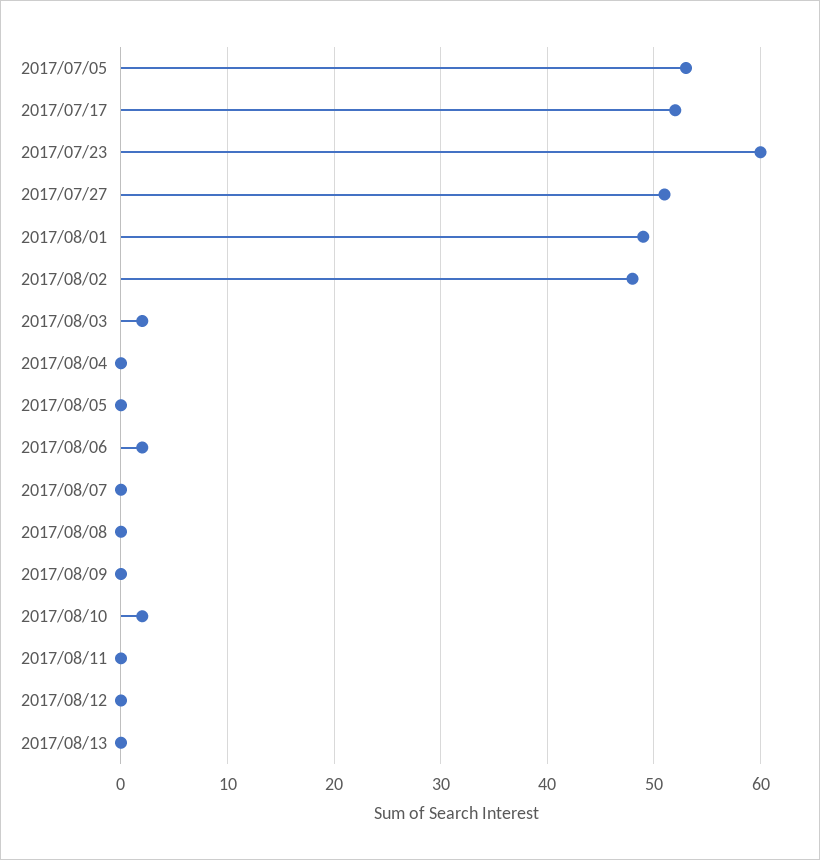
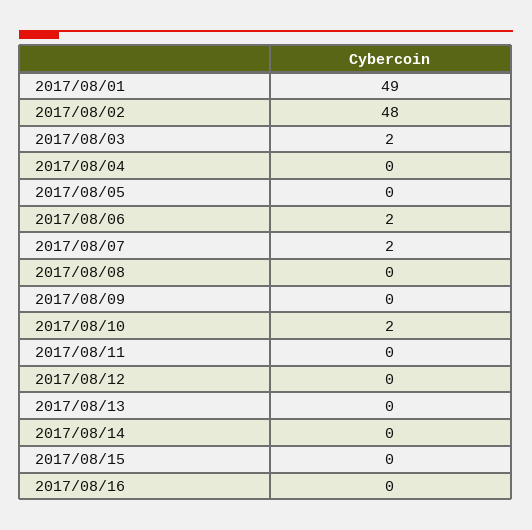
2017/07/05: 53 -> none
2017/07/17: 52 -> none
2017/07/23: 60 -> none
2017/07/27: 51 -> none
2017/08/07: 0 -> 2
2017/08/14: none -> 0
2017/08/15: none -> 0
2017/08/16: none -> 0

